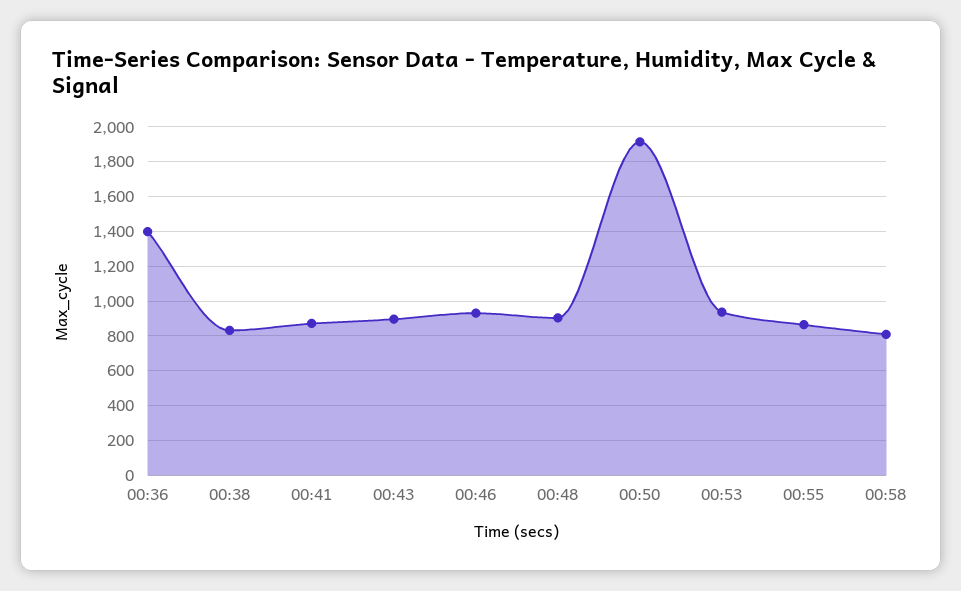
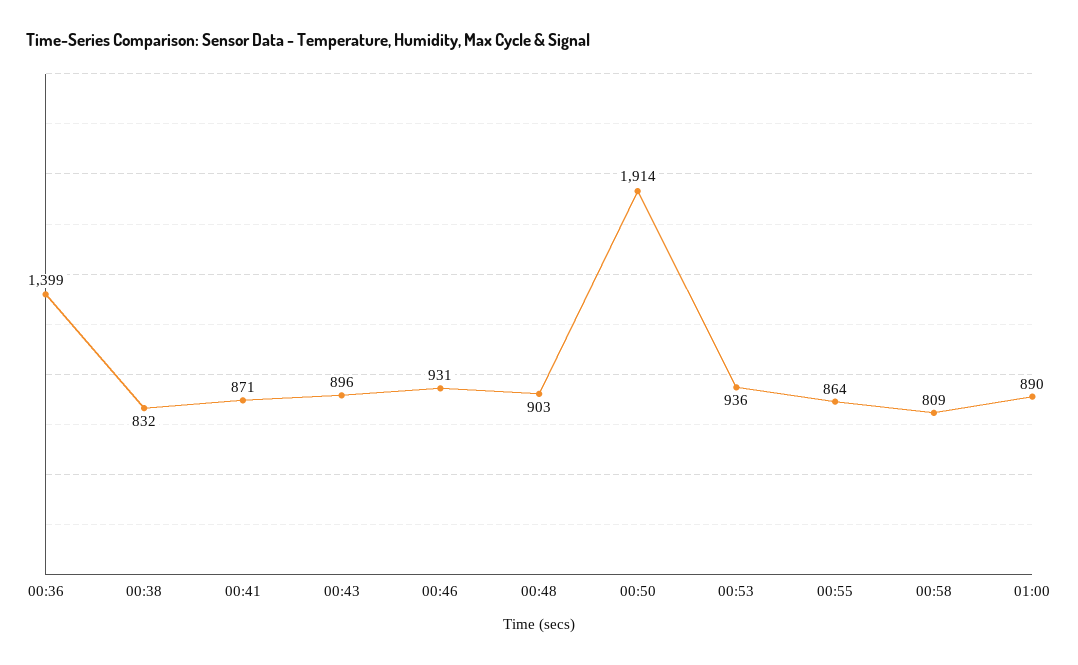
01:00: none -> 890

